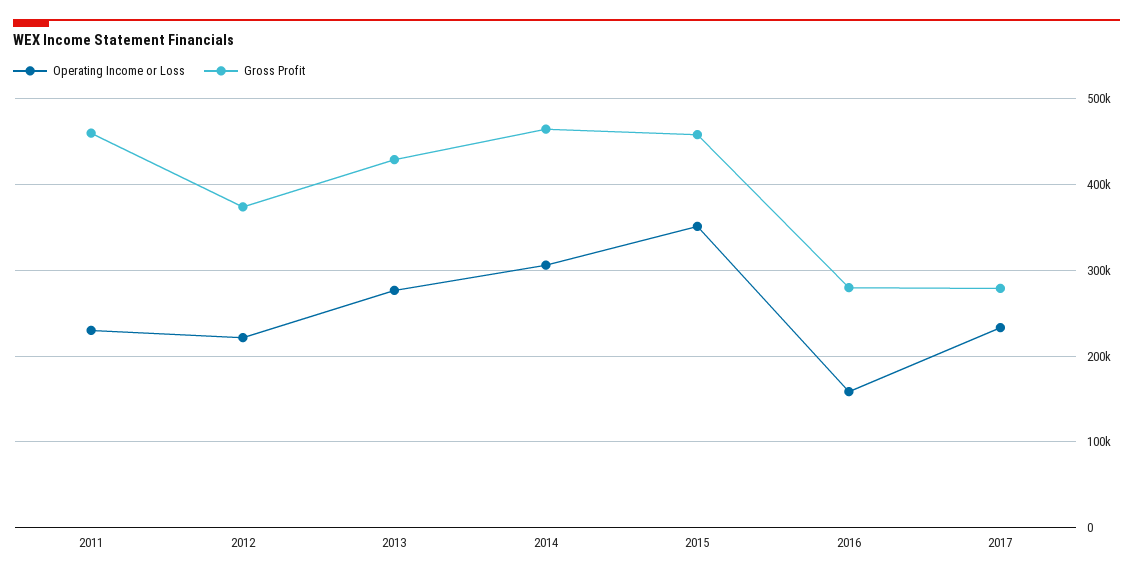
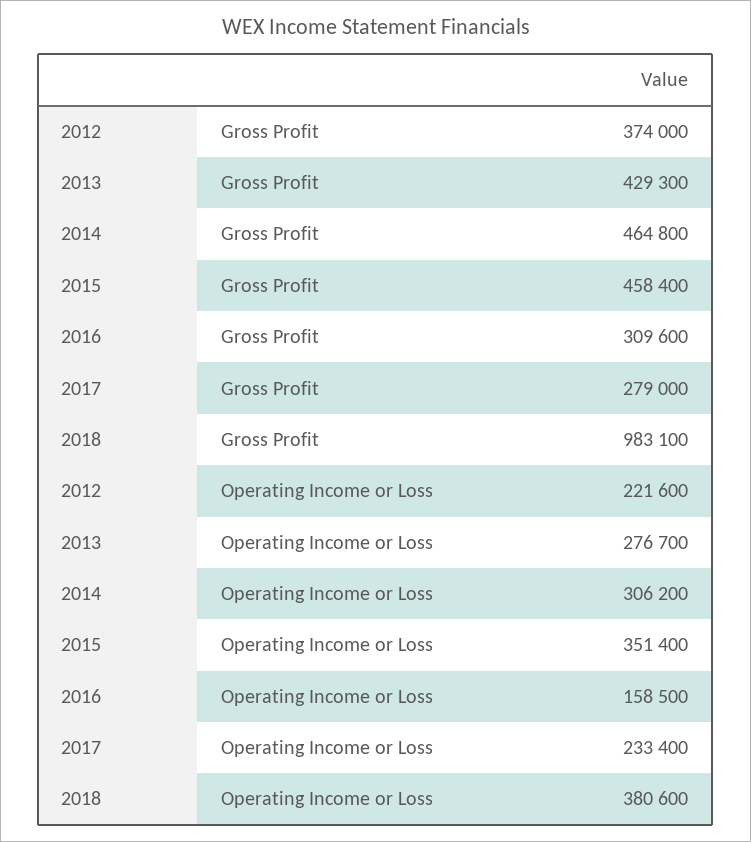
Operating Income or Loss, 2011: 230000 -> none
Gross Profit, 2011: 460000 -> none
Gross Profit, 2016: 280000 -> 309600
Gross Profit, 2018: none -> 983100
Operating Income or Loss, 2018: none -> 380600

